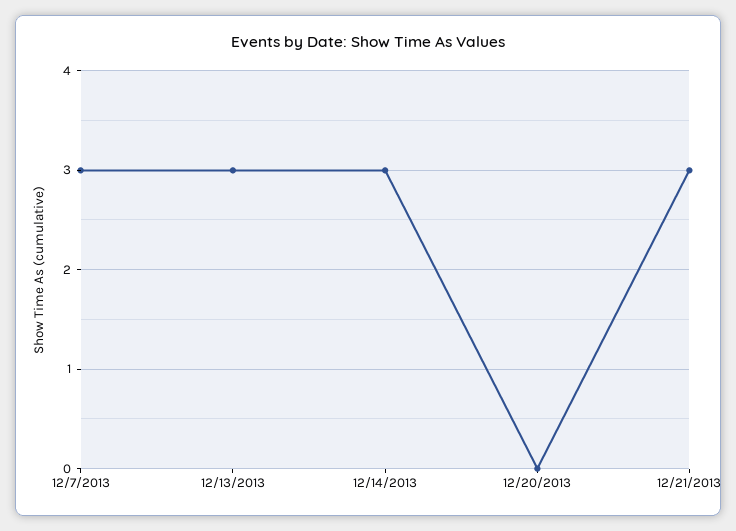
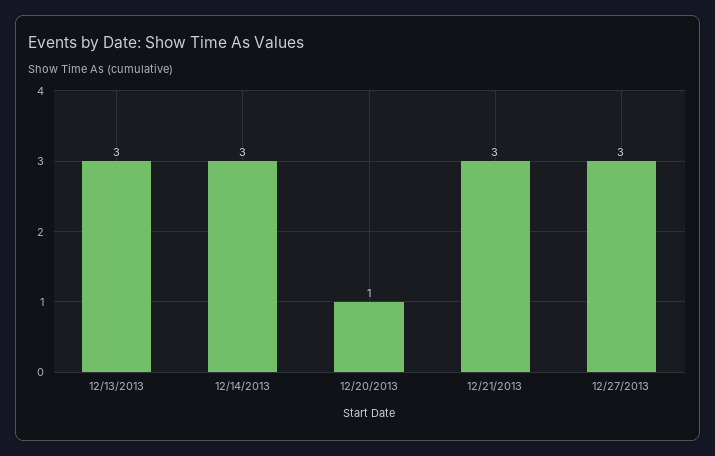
12/7/2013: 3 -> none
12/20/2013: 0 -> 1
12/27/2013: none -> 3

